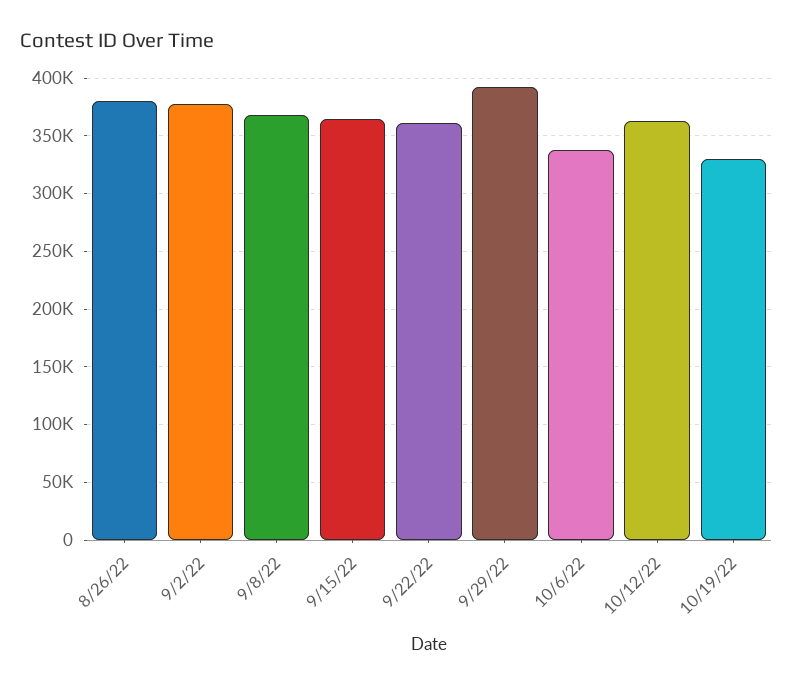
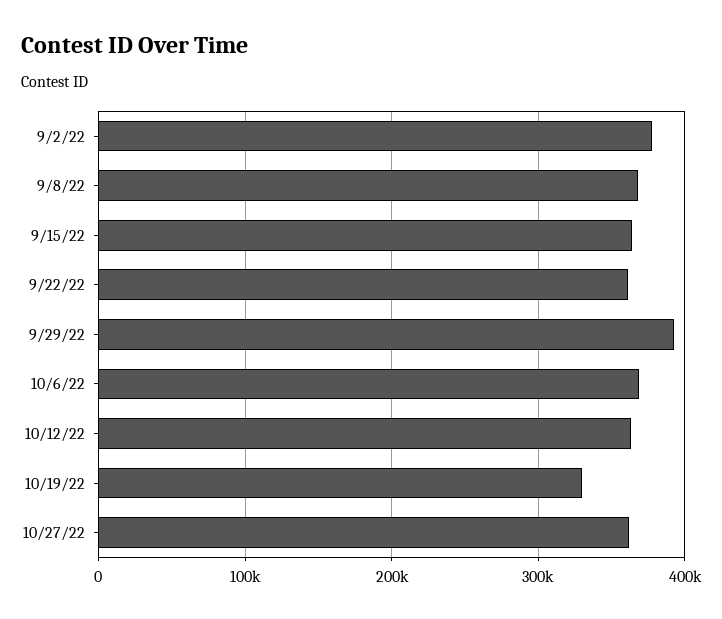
8/26/22: 380000 -> none
10/6/22: 340000 -> 370000
10/27/22: none -> 360000

